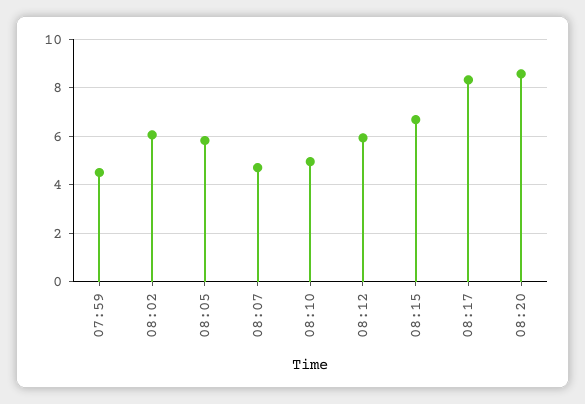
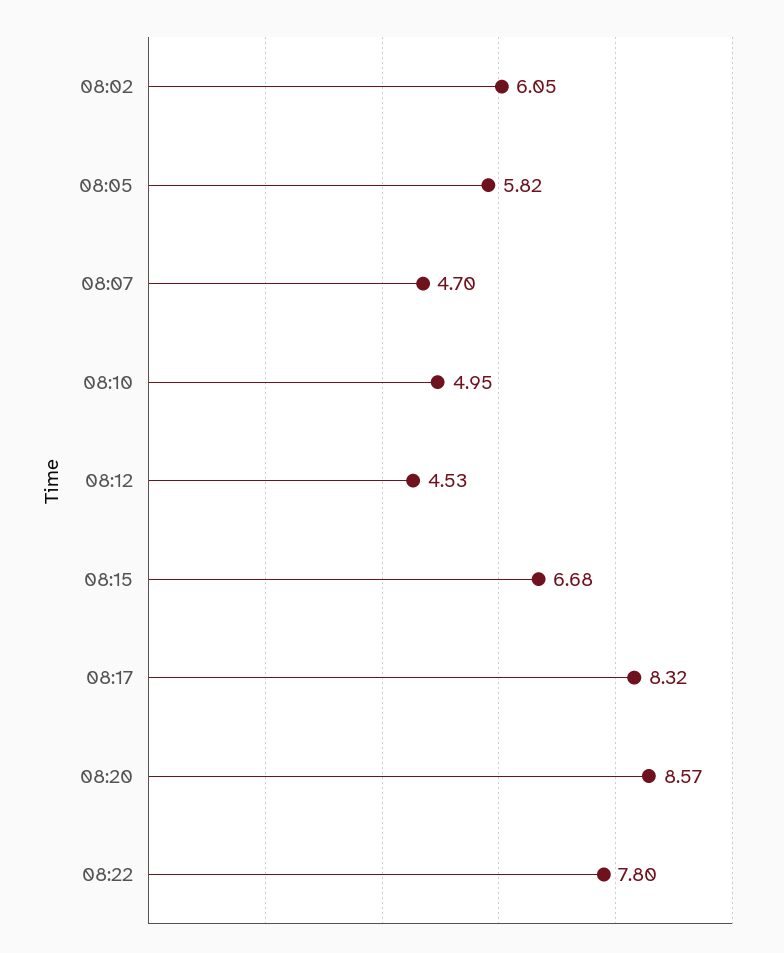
07:59: 4.5 -> none
08:12: 6 -> 4.53
08:22: none -> 7.8

